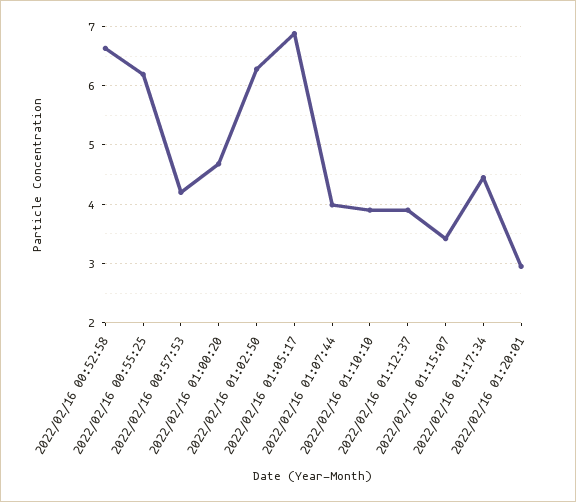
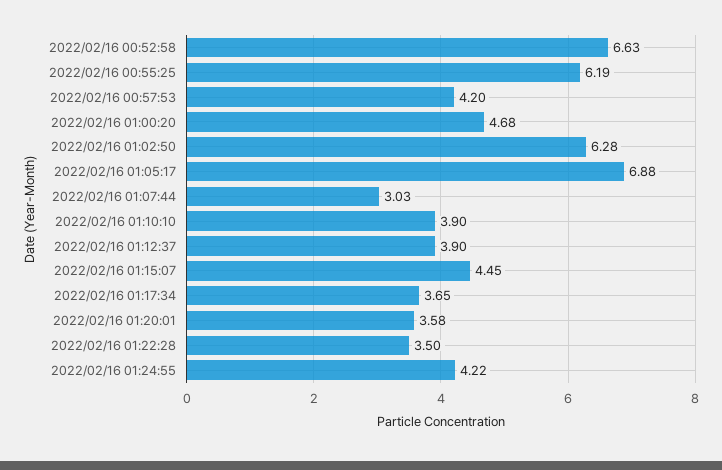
2022/02/16 01:07:44: 4 -> 3.03
2022/02/16 01:15:07: 3.4 -> 4.45
2022/02/16 01:17:34: 4.4 -> 3.65
2022/02/16 01:20:01: 3 -> 3.58
2022/02/16 01:22:28: none -> 3.5
2022/02/16 01:24:55: none -> 4.22

